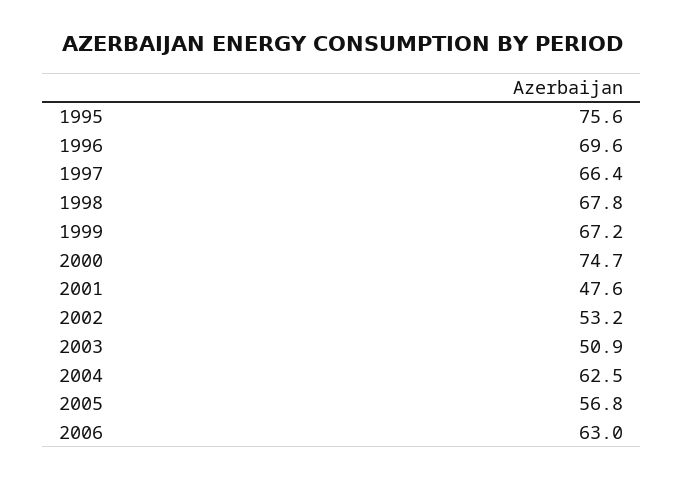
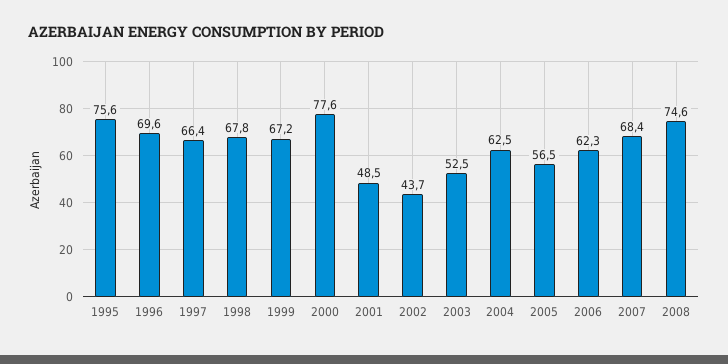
2000: 74.7 -> 77.6
2001: 47.6 -> 48.5
2002: 53.2 -> 43.7
2003: 50.9 -> 52.5
2005: 56.8 -> 56.5
2006: 63 -> 62.3
2007: none -> 68.4
2008: none -> 74.6

